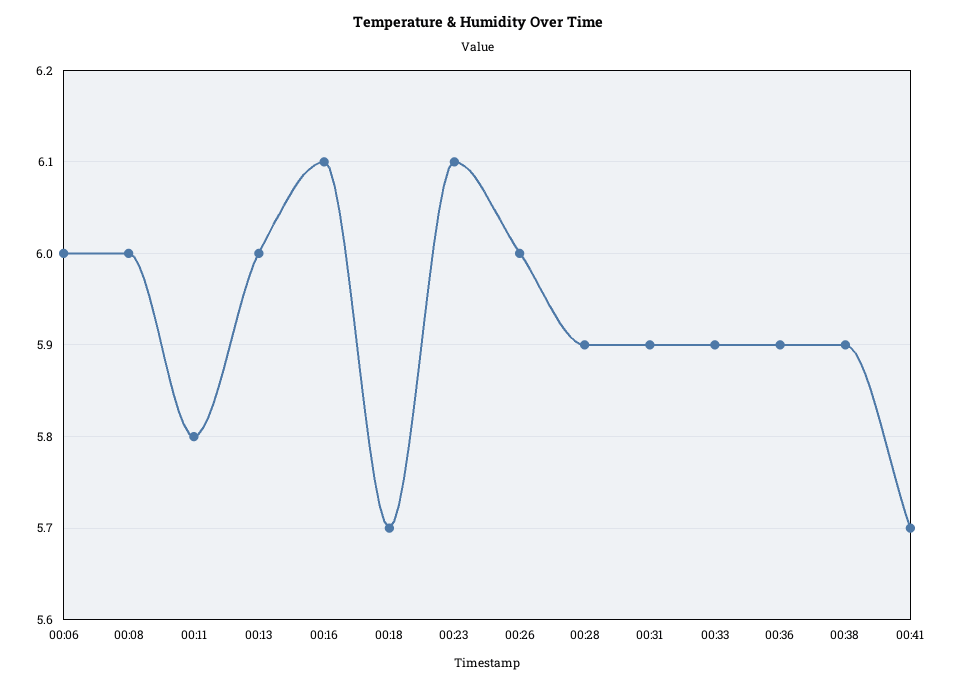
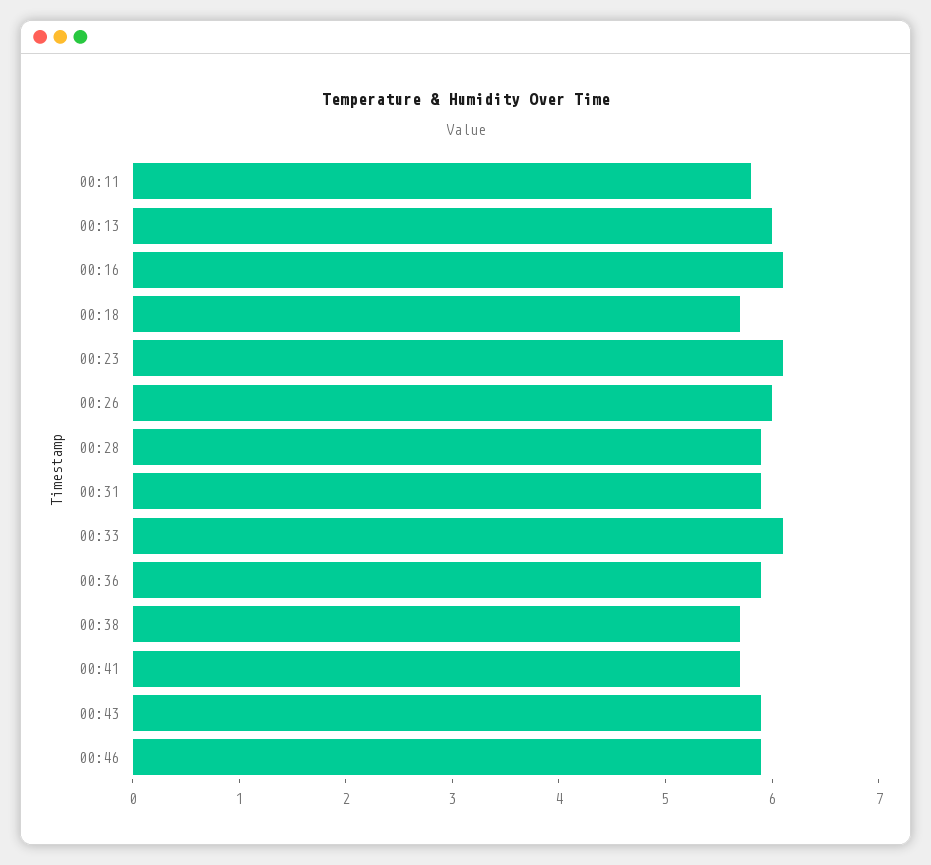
00:06: 6 -> none
00:08: 6 -> none
00:33: 5.9 -> 6.1
00:38: 5.9 -> 5.7
00:43: none -> 5.9
00:46: none -> 5.9

